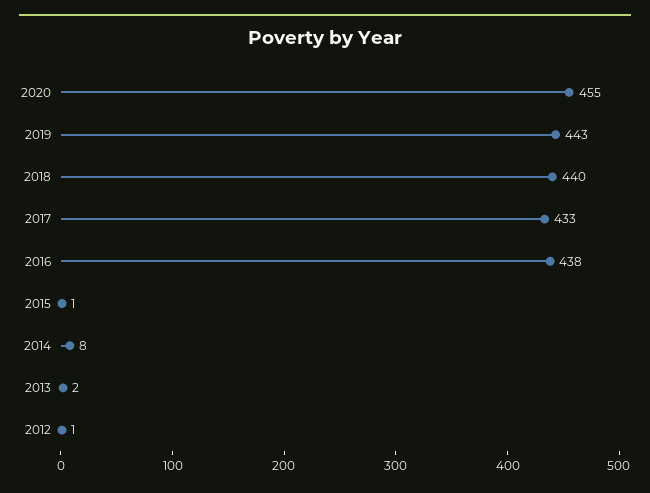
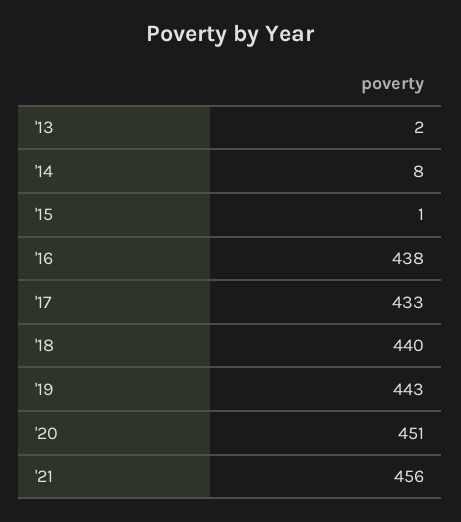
2020: 455 -> 451
2012: 1 -> none
'21: none -> 456

